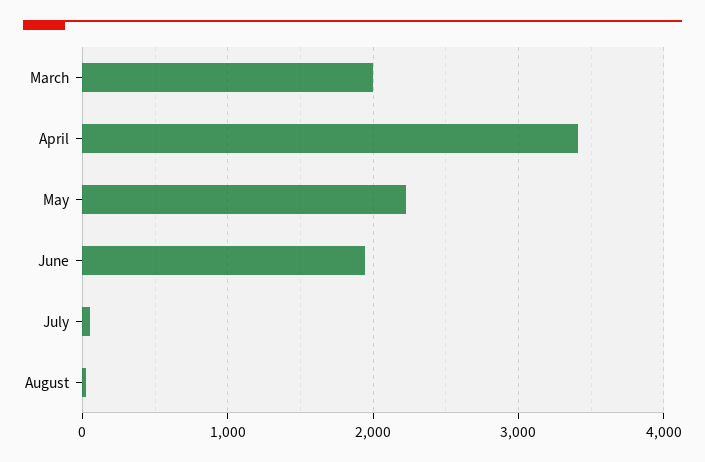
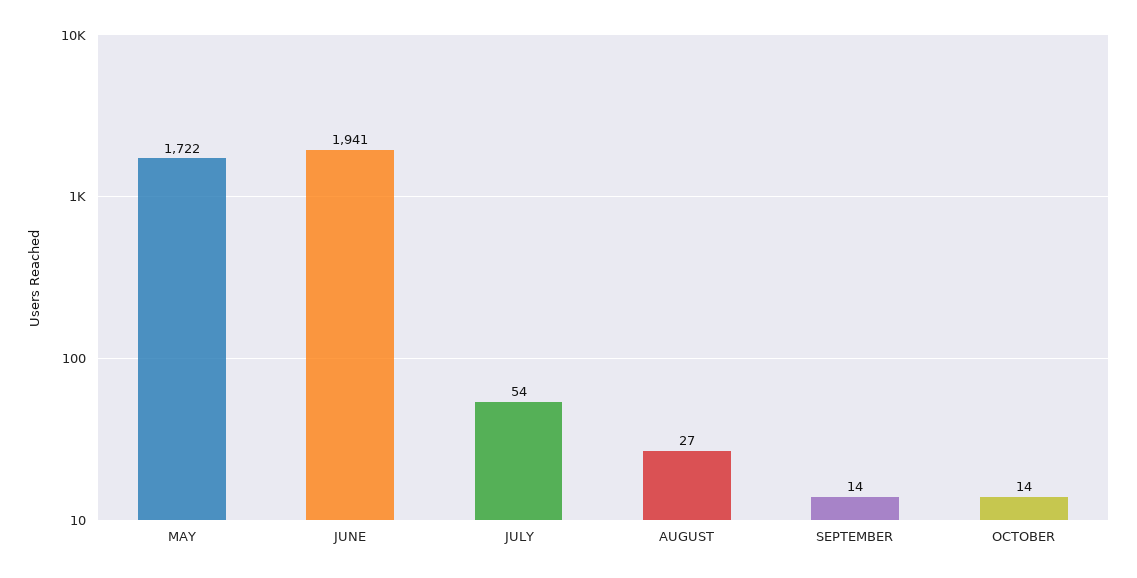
March: 2000 -> none
April: 3400 -> none
May: 2200 -> 1722
SEPTEMBER: none -> 14
OCTOBER: none -> 14

